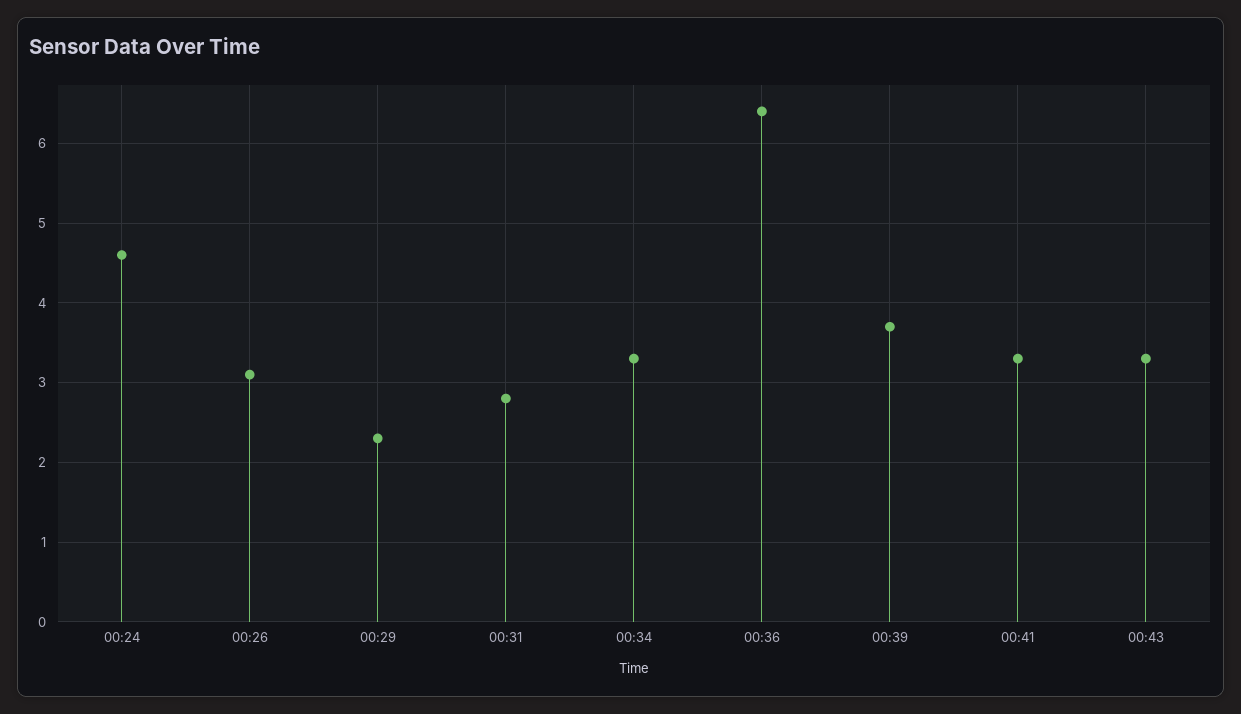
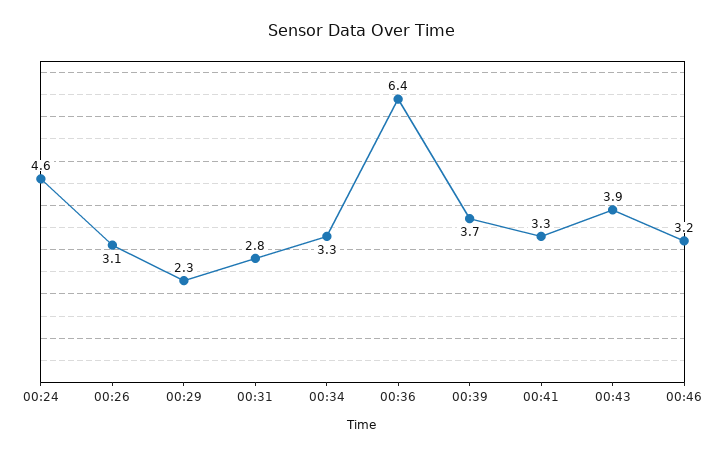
00:43: 3.3 -> 3.9
00:46: none -> 3.2

